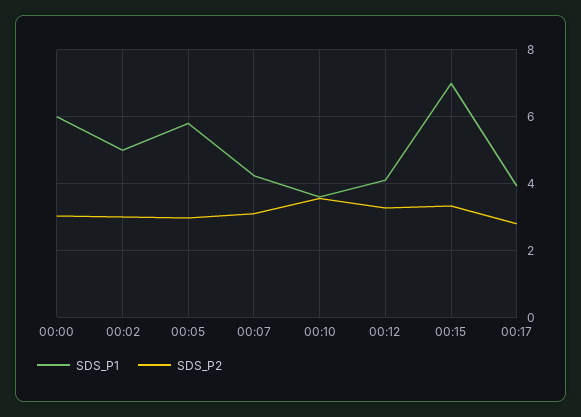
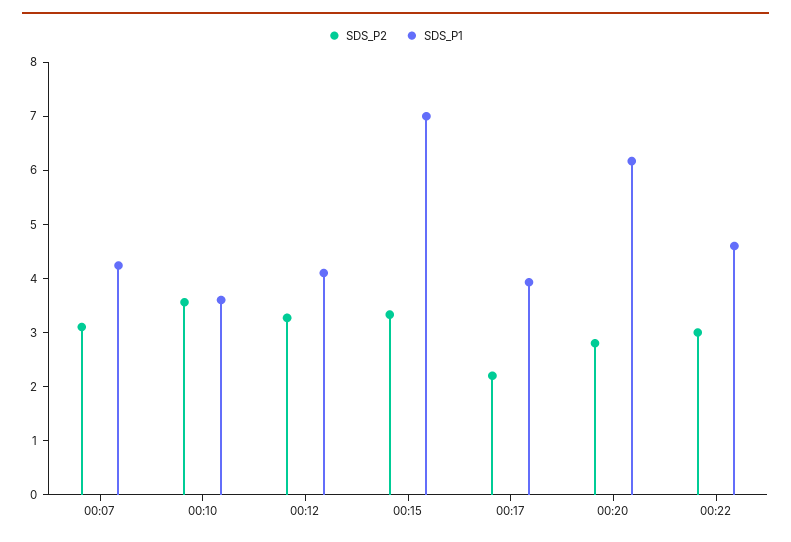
SDS_P1, 00:00: 6 -> none
SDS_P2, 00:00: 3 -> none
SDS_P1, 00:02: 5 -> none
SDS_P2, 00:02: 3 -> none
SDS_P1, 00:05: 5.8 -> none
SDS_P2, 00:05: 3 -> none
SDS_P2, 00:17: 2.8 -> 2.2
SDS_P2, 00:20: none -> 2.8
SDS_P1, 00:20: none -> 6.2
SDS_P2, 00:22: none -> 3
SDS_P1, 00:22: none -> 4.6

